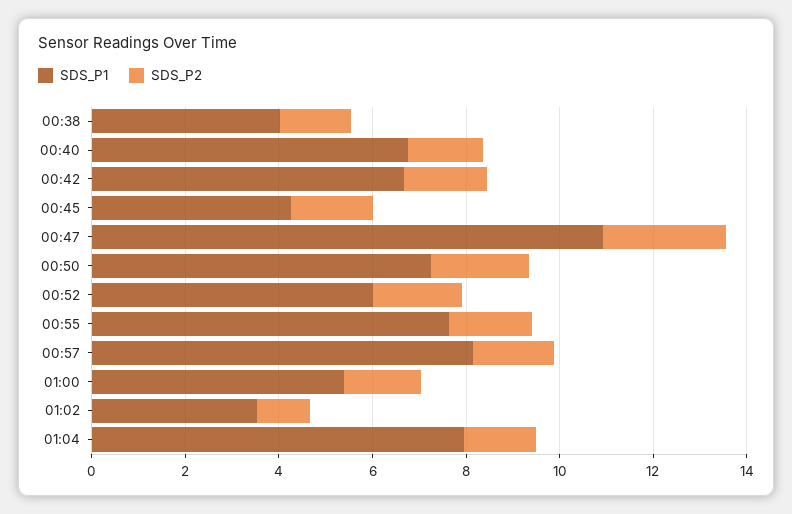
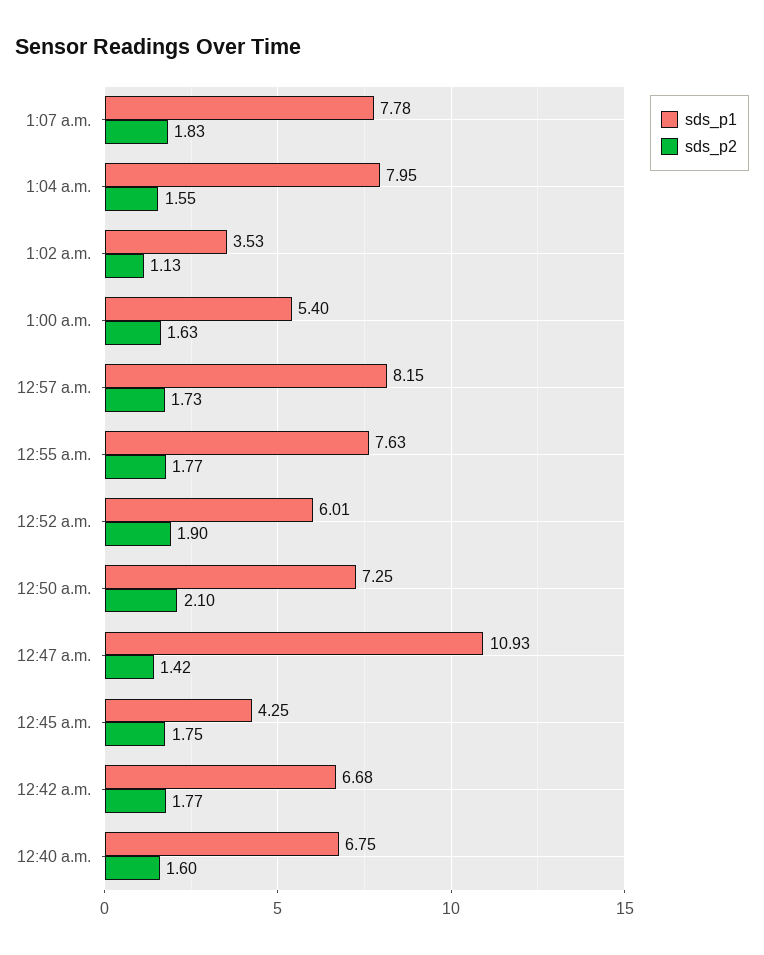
SDS_P1, 00:38: 4 -> none
SDS_P2, 00:38: 1.5 -> none
SDS_P2, 00:47: 2.5 -> 1.42
SDS_P1, 1:07 a.m.: none -> 7.78
SDS_P2, 1:07 a.m.: none -> 1.83

